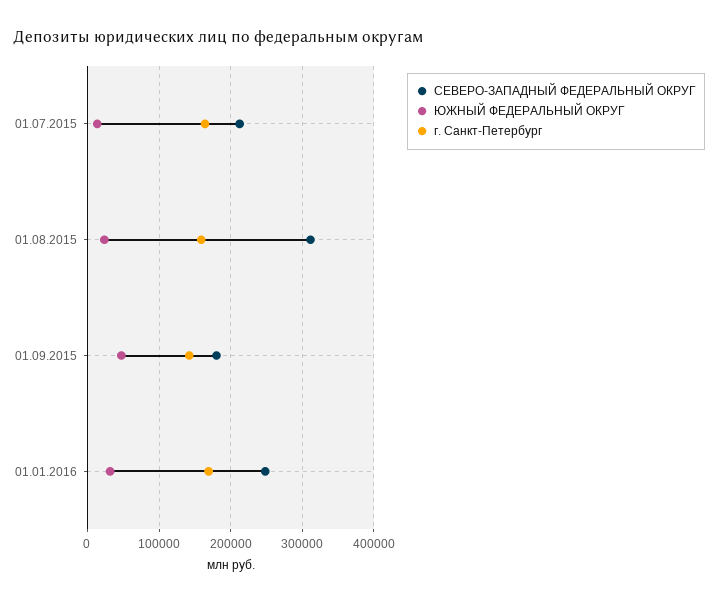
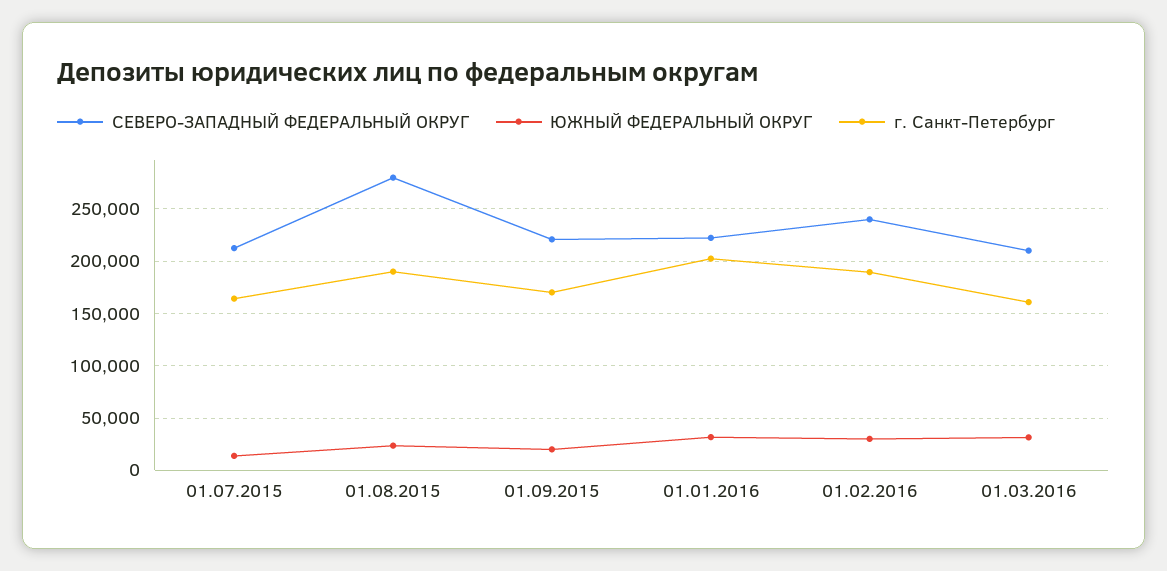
СЕВЕРО-ЗАПАДНЫЙ ФЕДЕРАЛЬНЫЙ ОКРУГ, 01.08.2015: 310000 -> 280000
г. Санкт-Петербург, 01.08.2015: 160000 -> 190000
СЕВЕРО-ЗАПАДНЫЙ ФЕДЕРАЛЬНЫЙ ОКРУГ, 01.09.2015: 180000 -> 220000
ЮЖНЫЙ ФЕДЕРАЛЬНЫЙ ОКРУГ, 01.09.2015: 50000 -> 20000
г. Санкт-Петербург, 01.09.2015: 140000 -> 170000
СЕВЕРО-ЗАПАДНЫЙ ФЕДЕРАЛЬНЫЙ ОКРУГ, 01.01.2016: 250000 -> 220000
г. Санкт-Петербург, 01.01.2016: 170000 -> 200000
СЕВЕРО-ЗАПАДНЫЙ ФЕДЕРАЛЬНЫЙ ОКРУГ, 01.02.2016: none -> 240000
ЮЖНЫЙ ФЕДЕРАЛЬНЫЙ ОКРУГ, 01.02.2016: none -> 30000
г. Санкт-Петербург, 01.02.2016: none -> 190000
СЕВЕРО-ЗАПАДНЫЙ ФЕДЕРАЛЬНЫЙ ОКРУГ, 01.03.2016: none -> 210000
ЮЖНЫЙ ФЕДЕРАЛЬНЫЙ ОКРУГ, 01.03.2016: none -> 30000
г. Санкт-Петербург, 01.03.2016: none -> 160000

